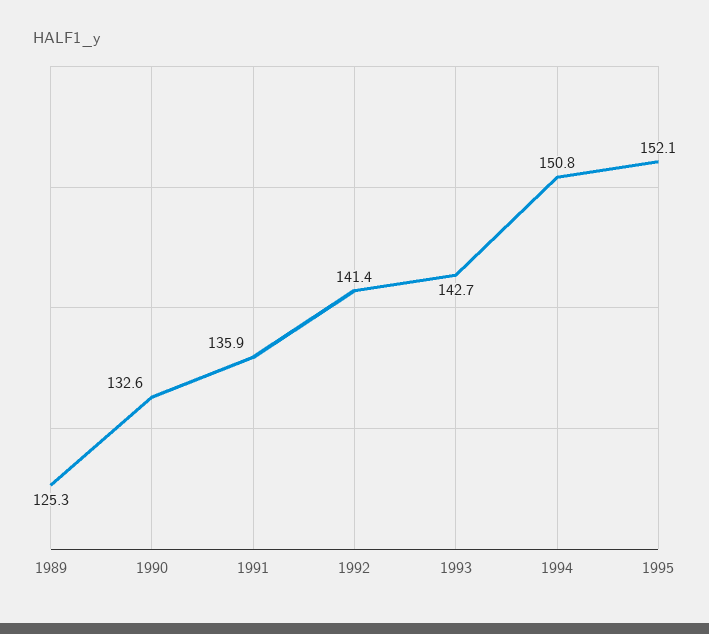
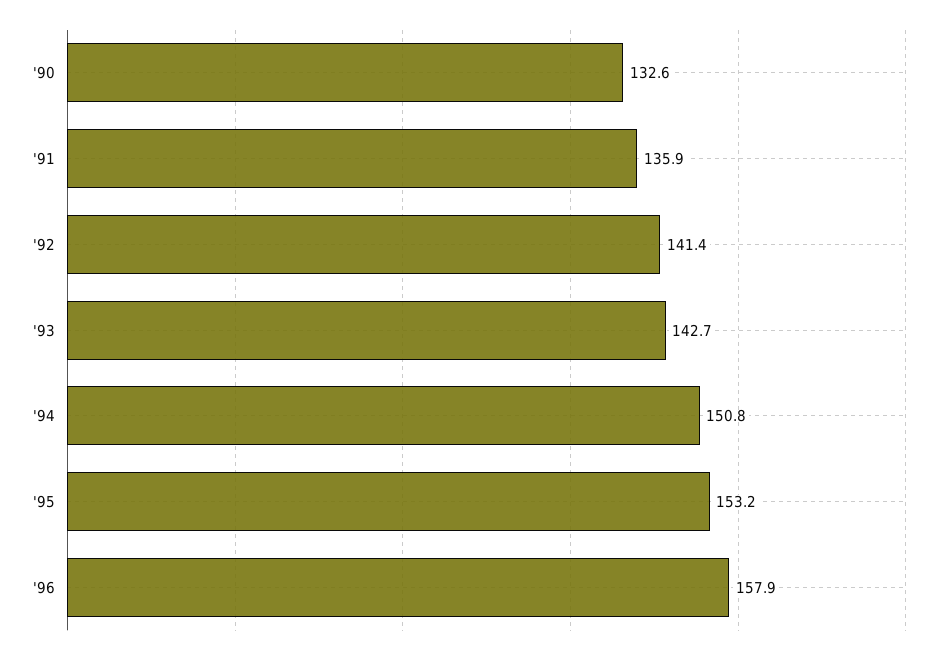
1989: 125.3 -> none
1995: 152.1 -> 153.2
'96: none -> 157.9

